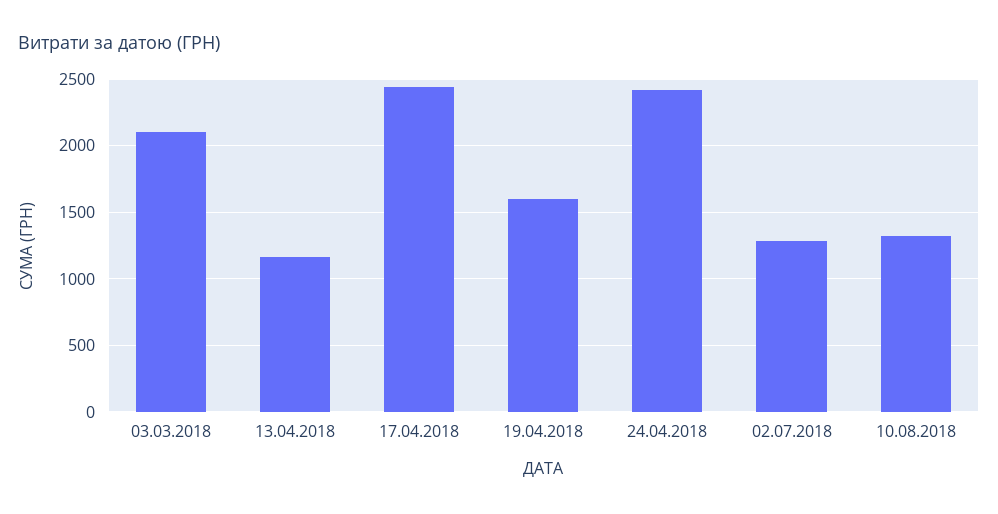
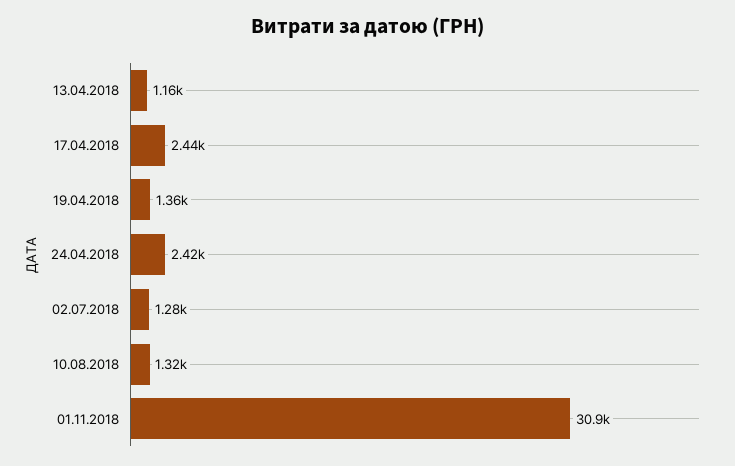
03.03.2018: 2100 -> none
19.04.2018: 1600 -> 1360
01.11.2018: none -> 30900

